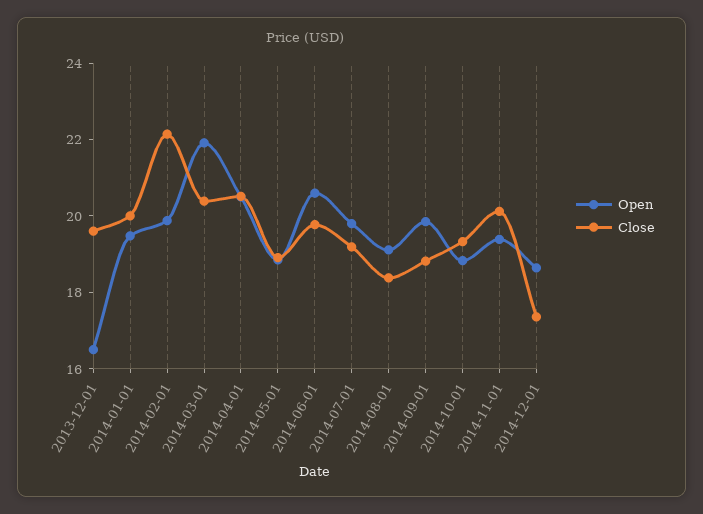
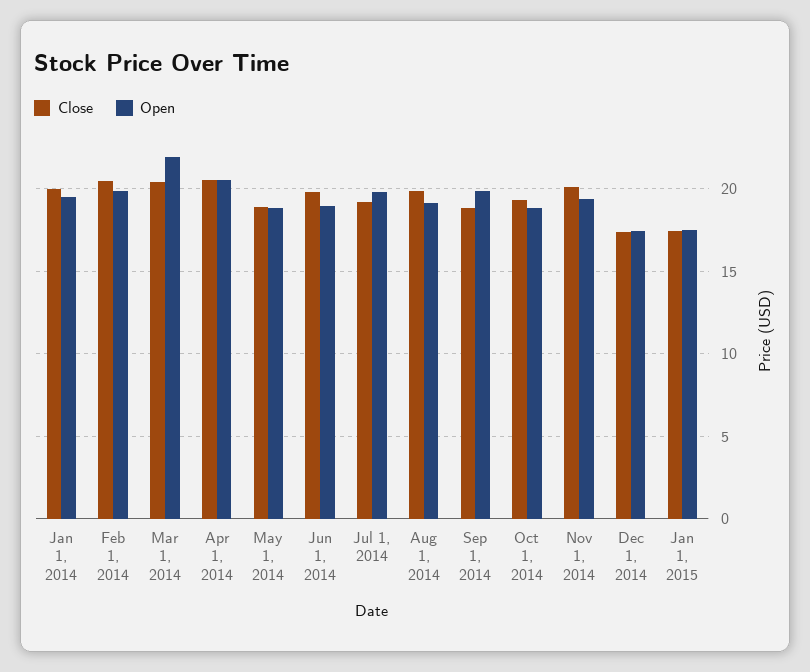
Open, 2013-12-01: 16.5 -> none
Close, 2013-12-01: 19.5 -> none
Close, 2014-02-01: 22 -> 20.5
Open, 2014-06-01: 20.5 -> 19
Close, 2014-08-01: 18.5 -> 20
Open, 2014-12-01: 18.5 -> 17.5
Close, Jan 1, 2015: none -> 17.5
Open, Jan 1, 2015: none -> 17.5

